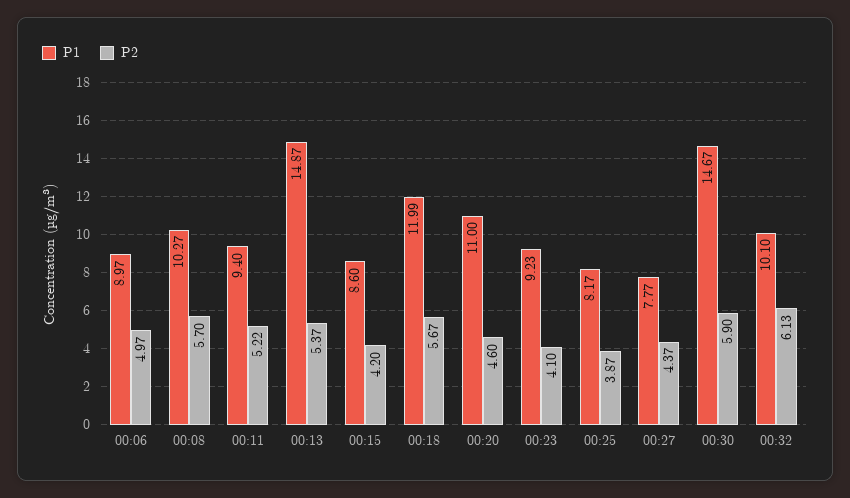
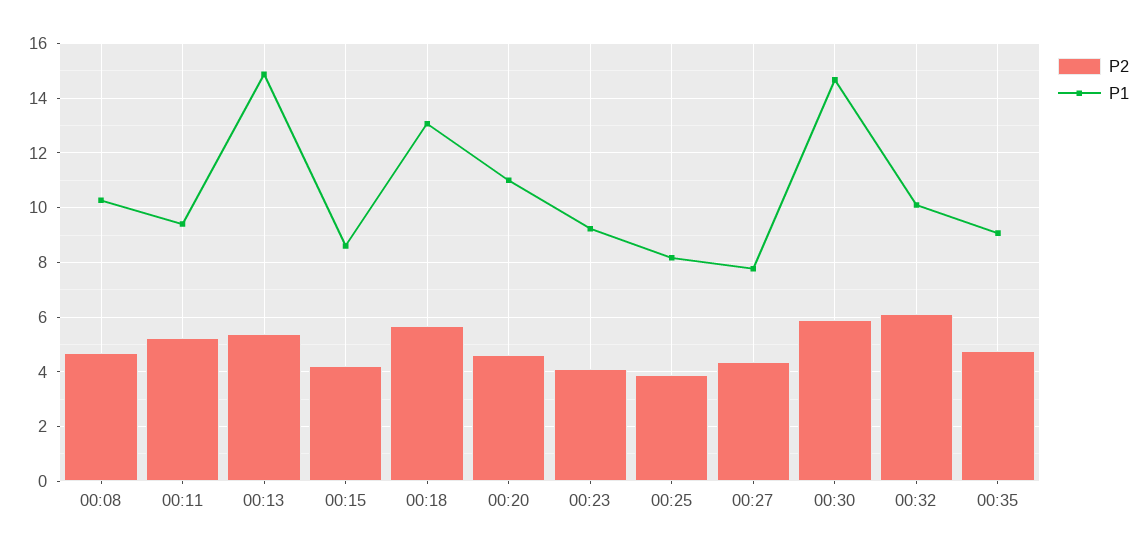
P1, 00:06: 8.97 -> none
P2, 00:06: 4.97 -> none
P2, 00:08: 5.7 -> 4.75
P1, 00:18: 11.99 -> 13
P2, 00:35: none -> 4.75
P1, 00:35: none -> 9

